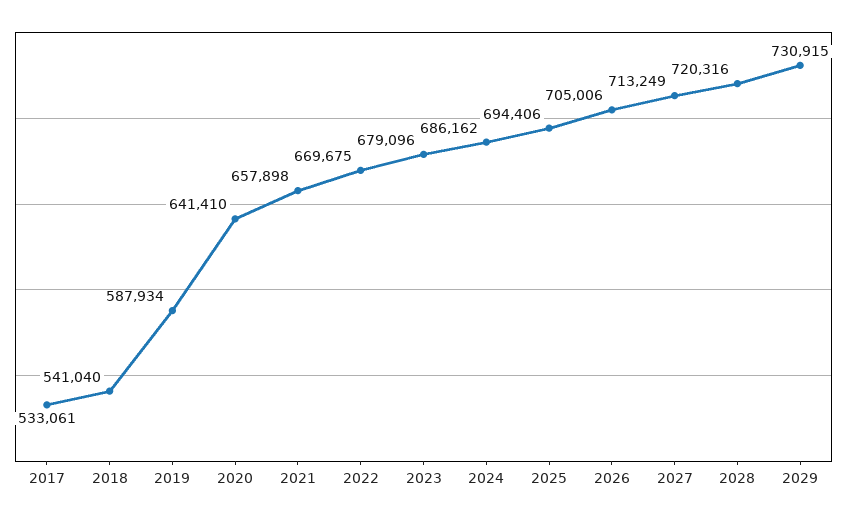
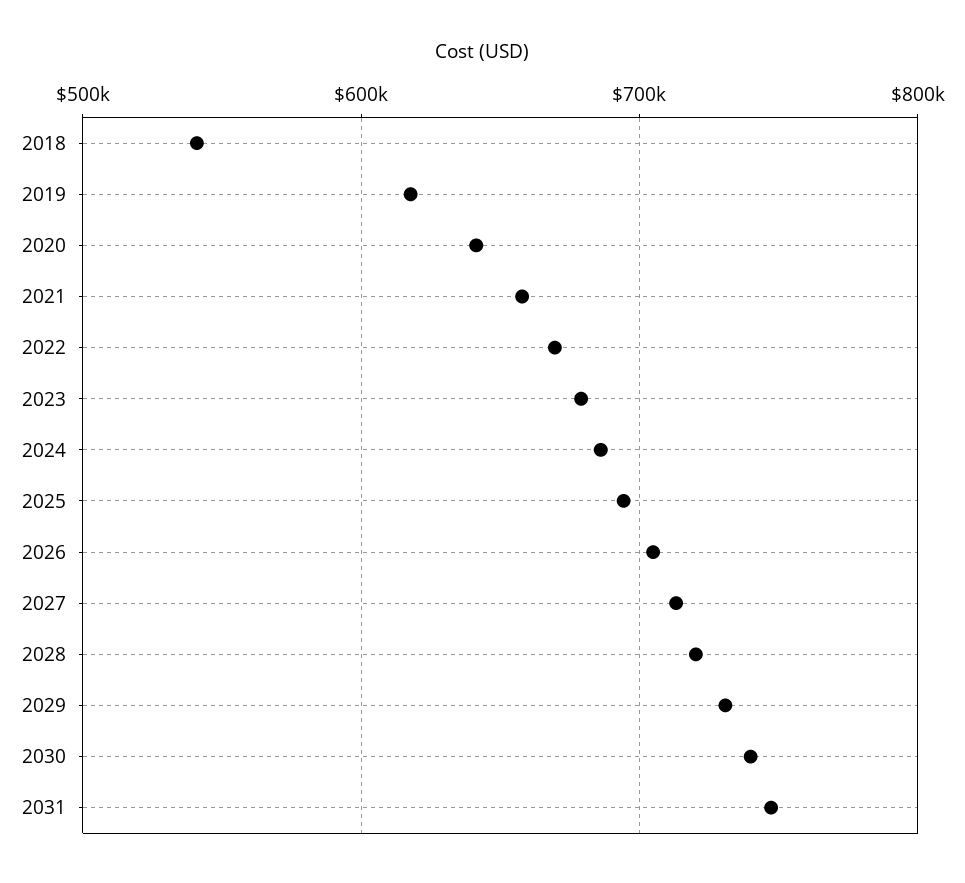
2017: 533061 -> none
2019: 587934 -> 620000
2030: none -> 740000
2031: none -> 750000

